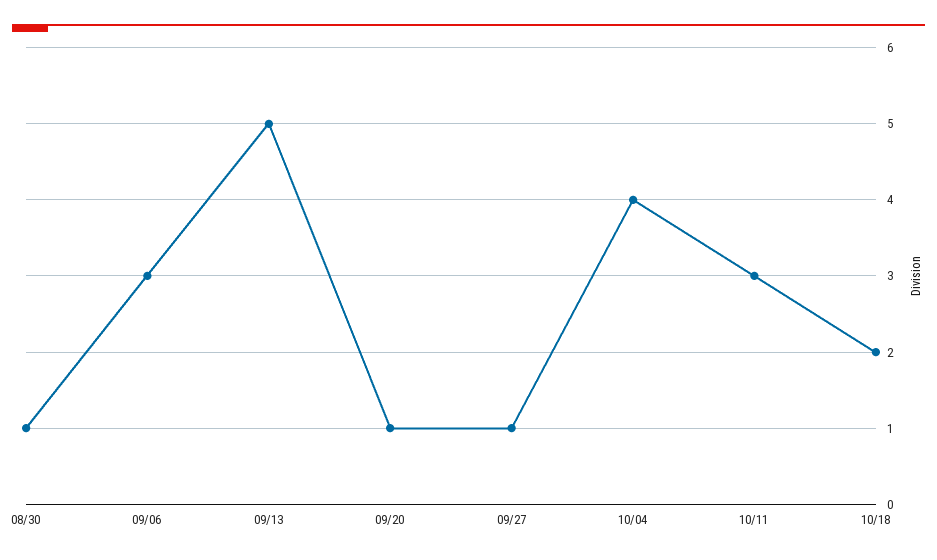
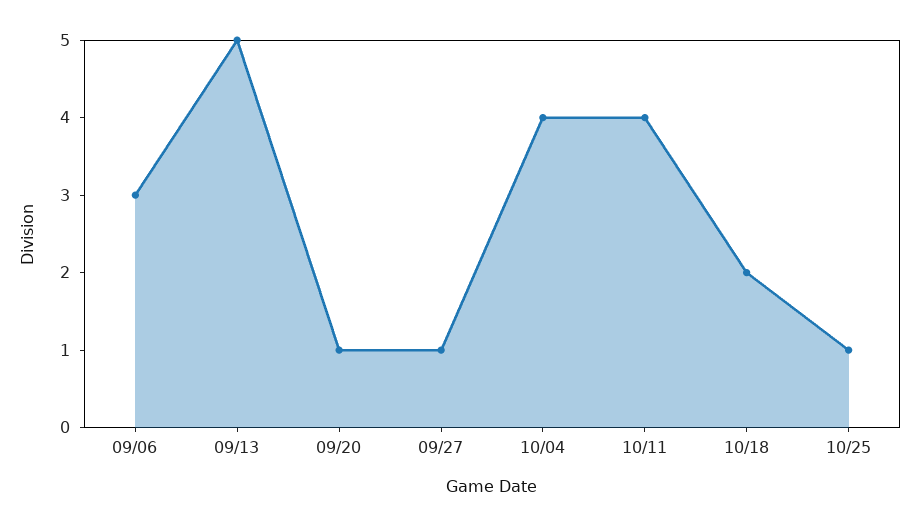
08/30: 1 -> none
10/11: 3 -> 4
10/25: none -> 1

